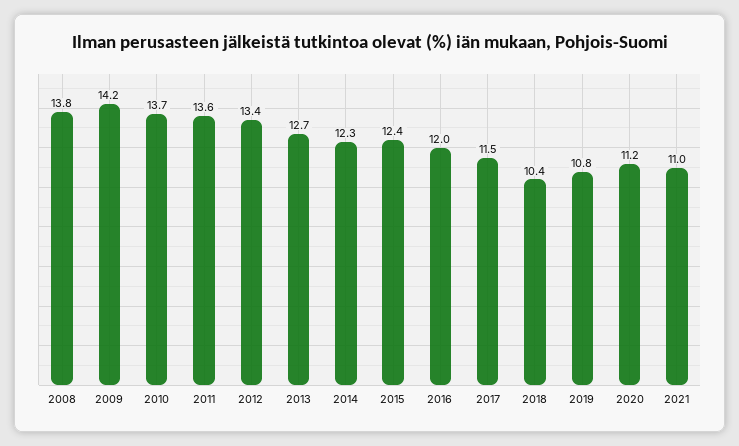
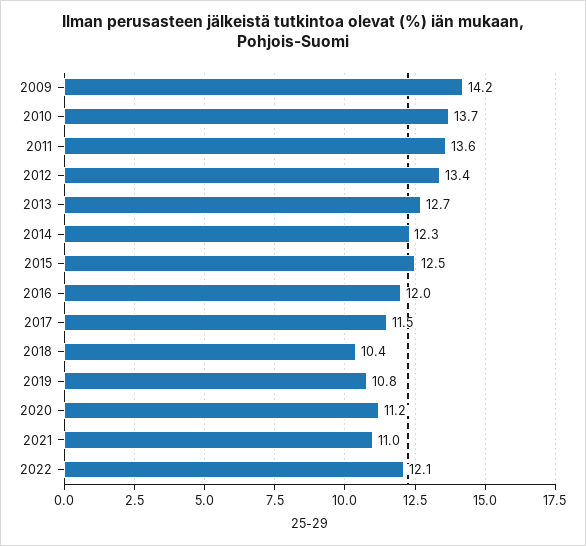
2008: 13.8 -> none
2015: 12.4 -> 12.5
2022: none -> 12.1

